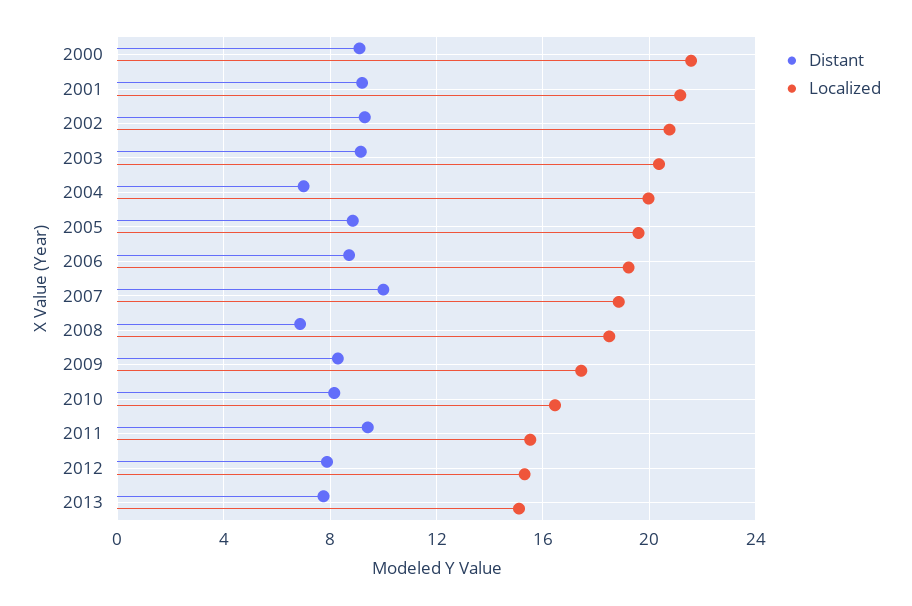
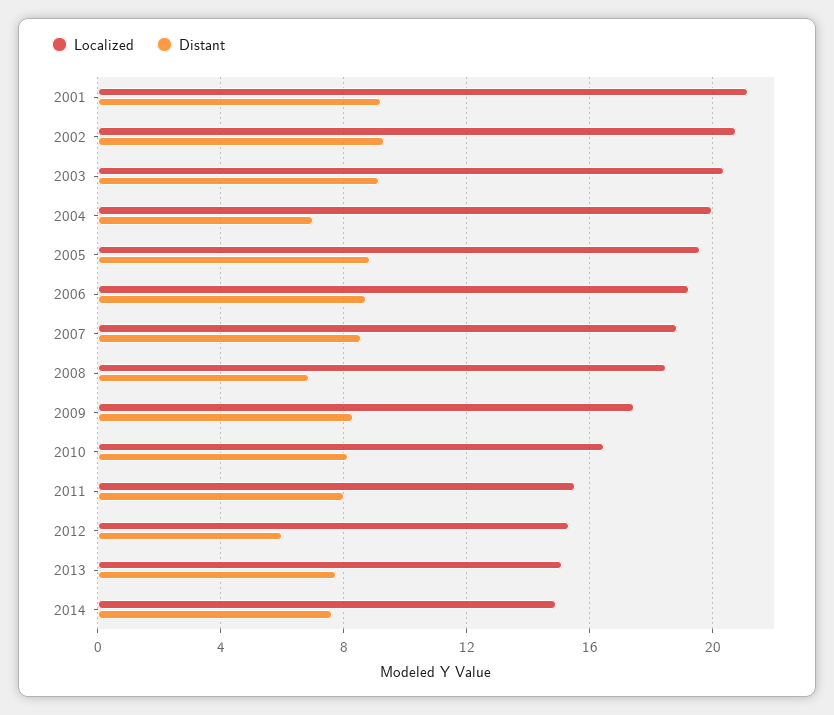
Distant, 2000: 9 -> none
Localized, 2000: 21.5 -> none
Distant, 2007: 10 -> 8.5
Distant, 2011: 9.5 -> 8
Distant, 2012: 8 -> 6
Localized, 2014: none -> 15
Distant, 2014: none -> 7.5

